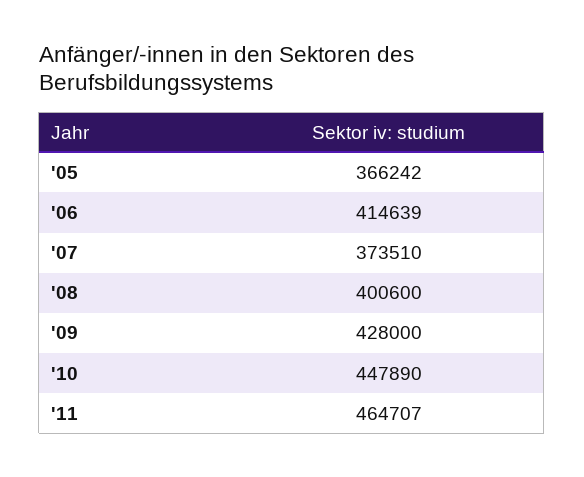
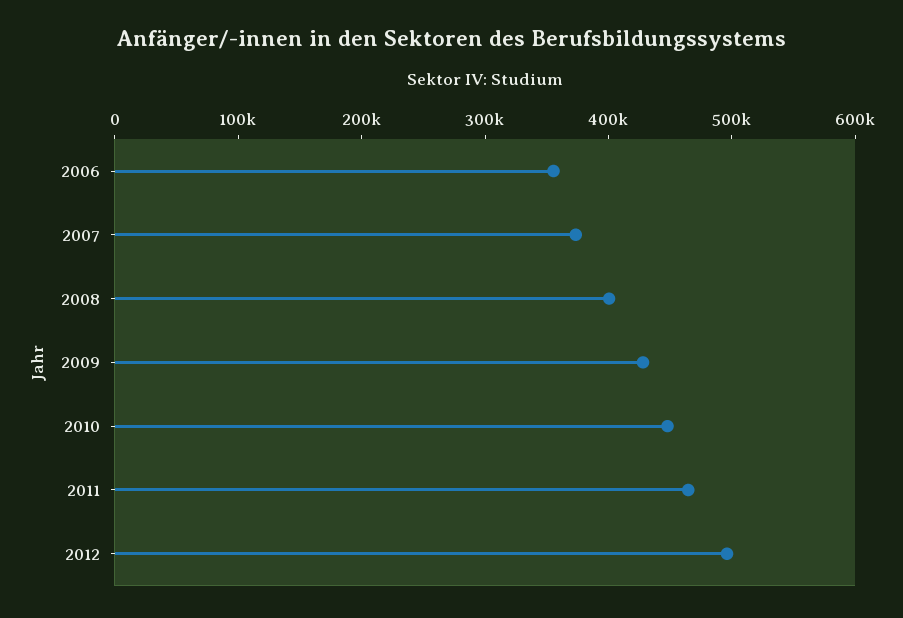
'05: 366242 -> none
'06: 414639 -> 360000
2012: none -> 500000

